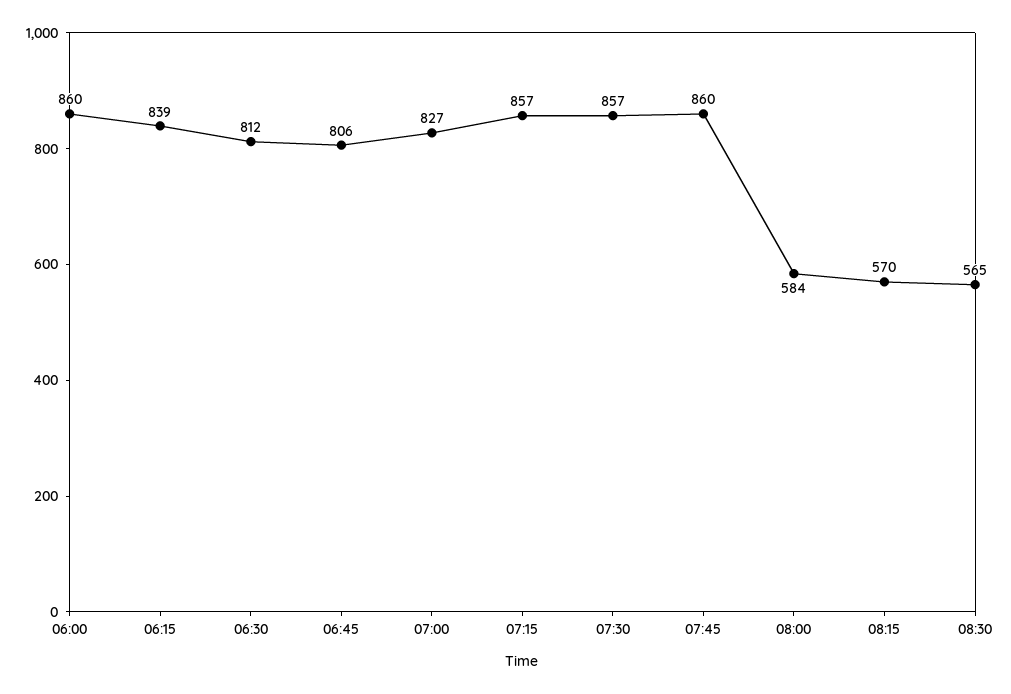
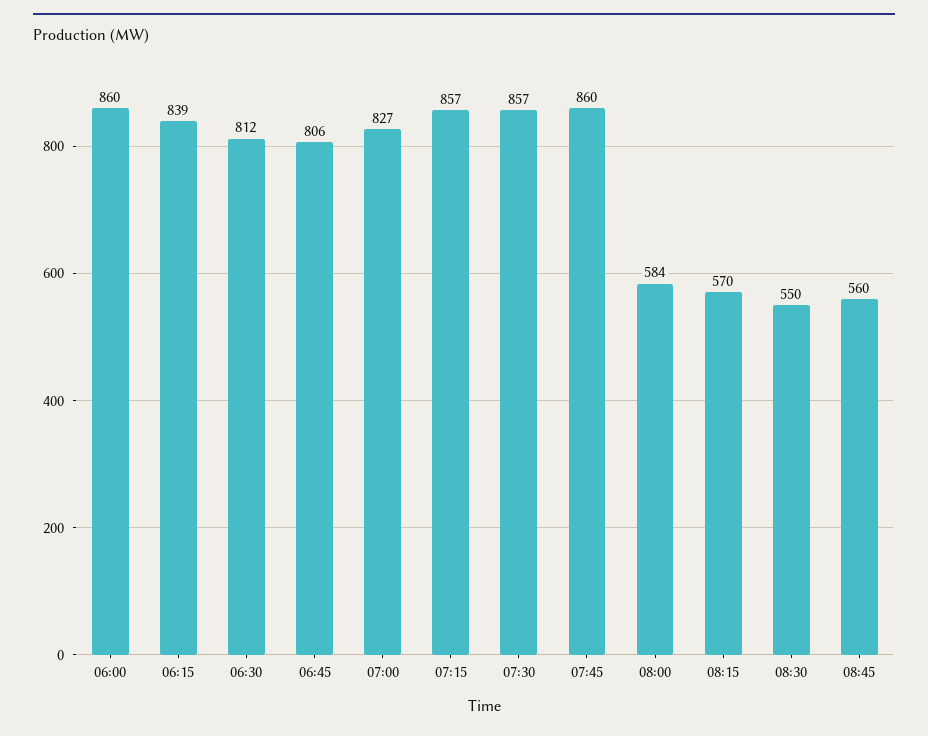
08:30: 565 -> 550
08:45: none -> 560

